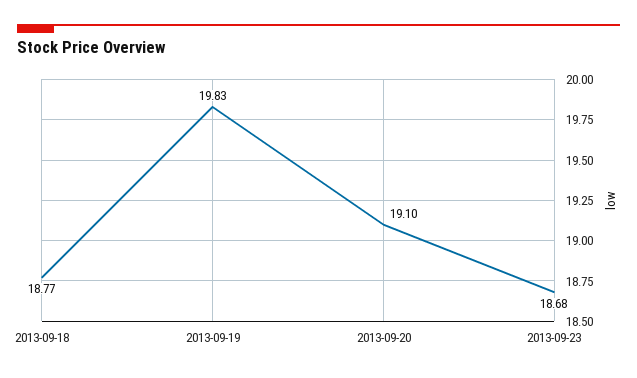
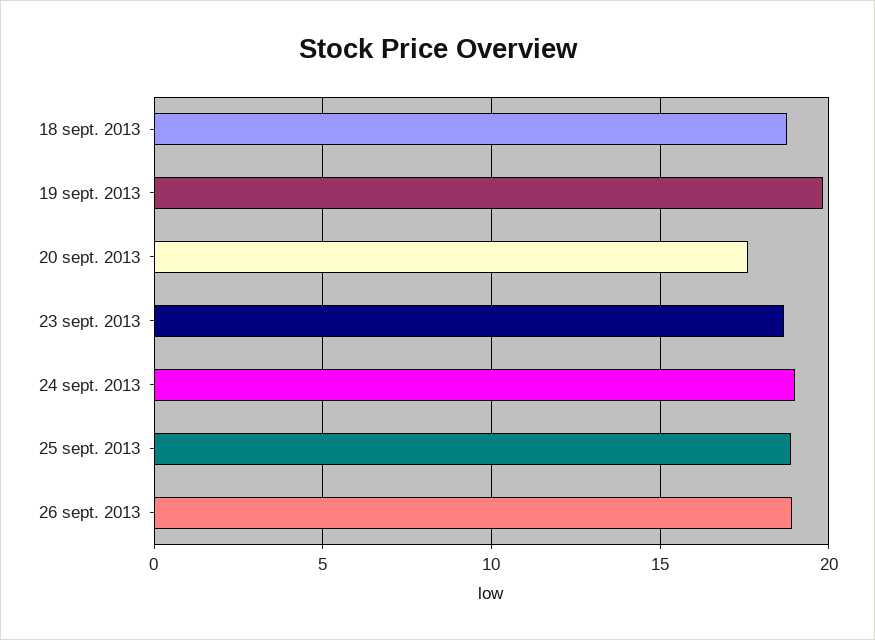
2013-09-20: 19.1 -> 17.5
24 sept. 2013: none -> 19
25 sept. 2013: none -> 19
26 sept. 2013: none -> 19

